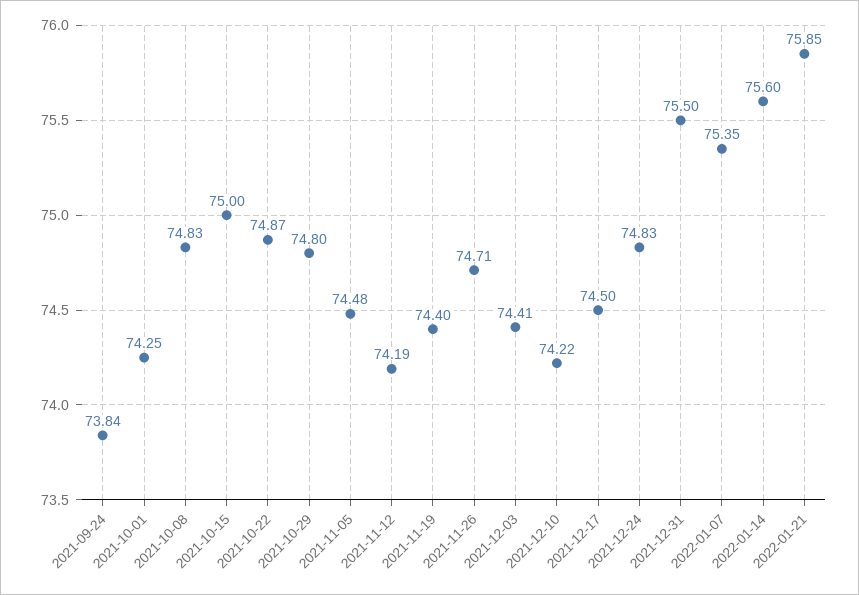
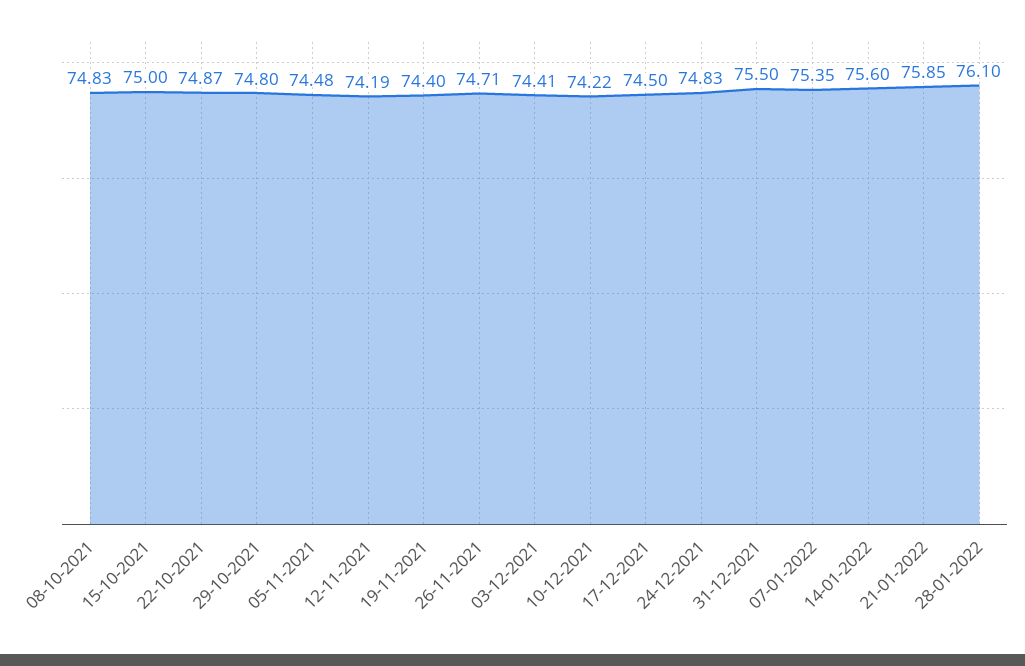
2021-09-24: 73.84 -> none
2021-10-01: 74.25 -> none
28-01-2022: none -> 76.1

